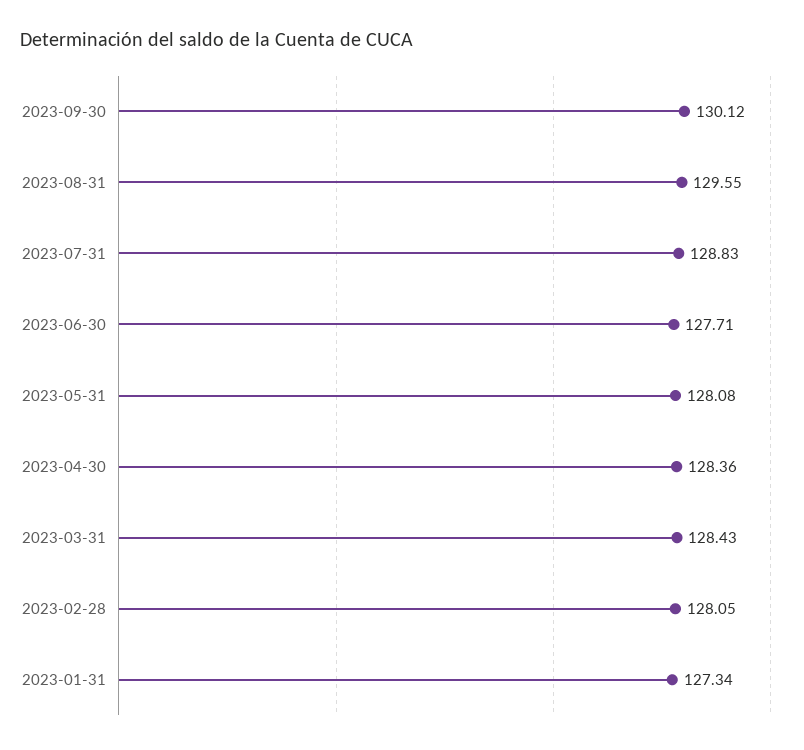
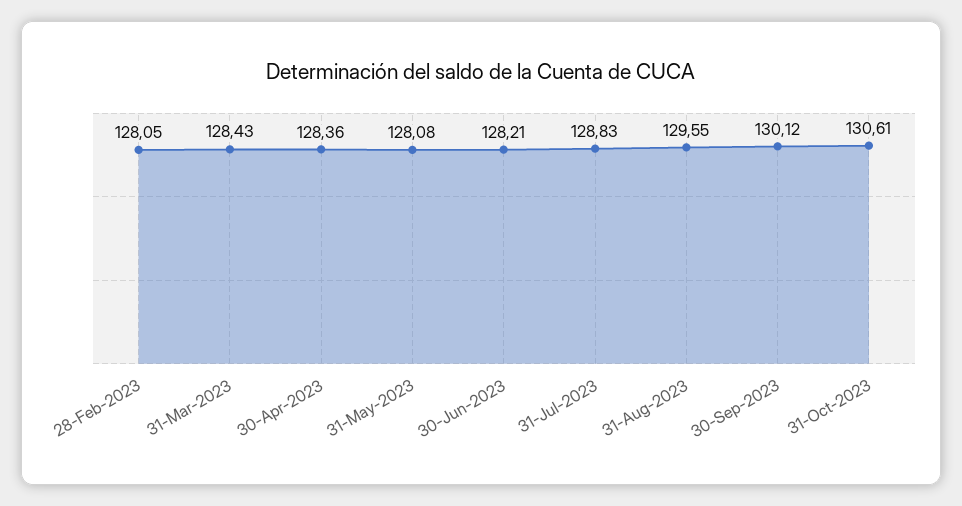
2023-06-30: 127.71 -> 128.21
2023-01-31: 127.34 -> none
31-Oct-2023: none -> 130.61

